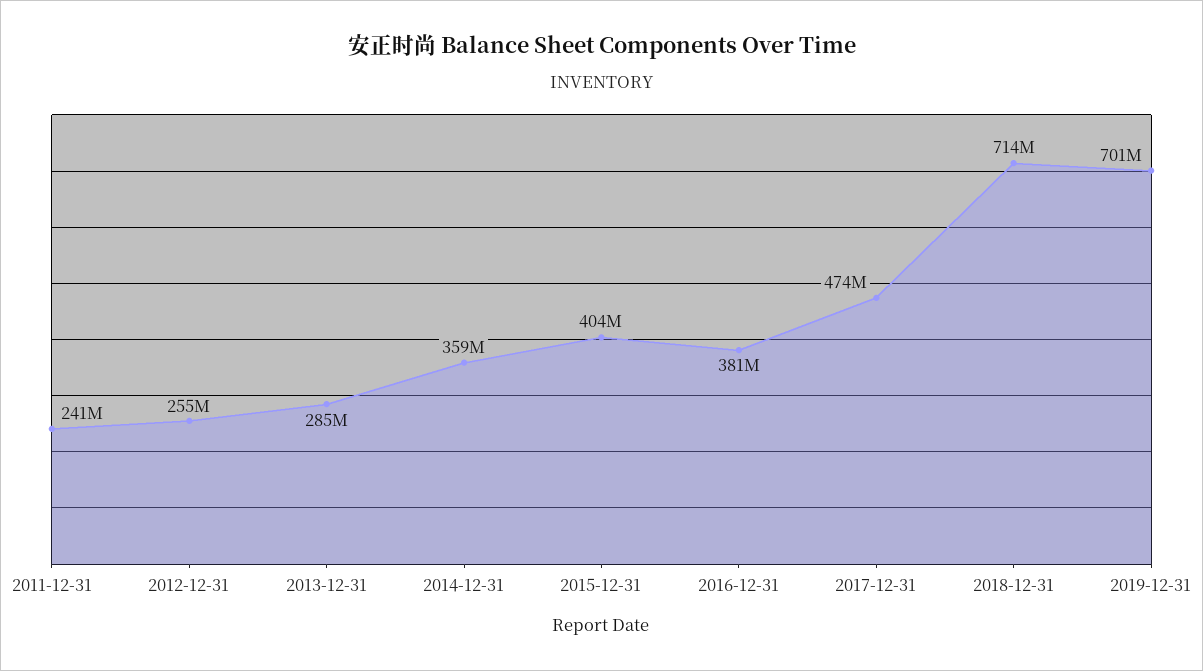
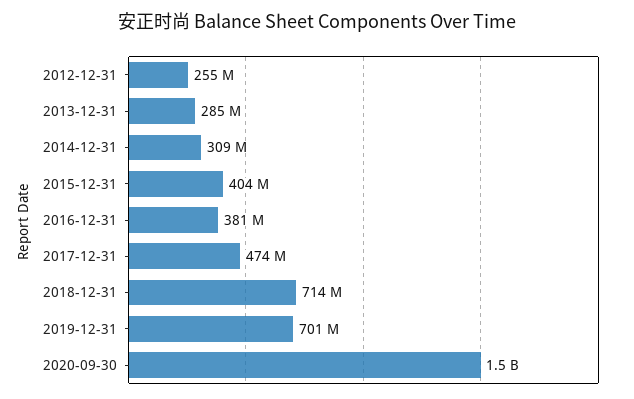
2011-12-31: 241000000 -> none
2014-12-31: 359000000 -> 309000000
2020-09-30: none -> 1500000000

